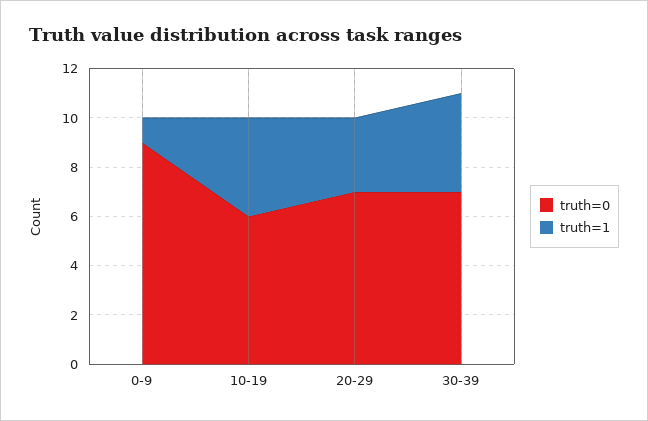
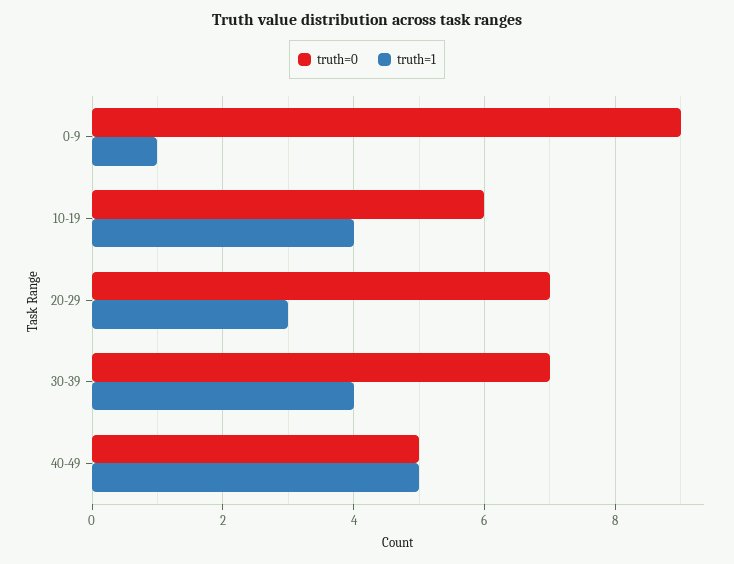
truth=0, 40-49: none -> 5
truth=1, 40-49: none -> 5

